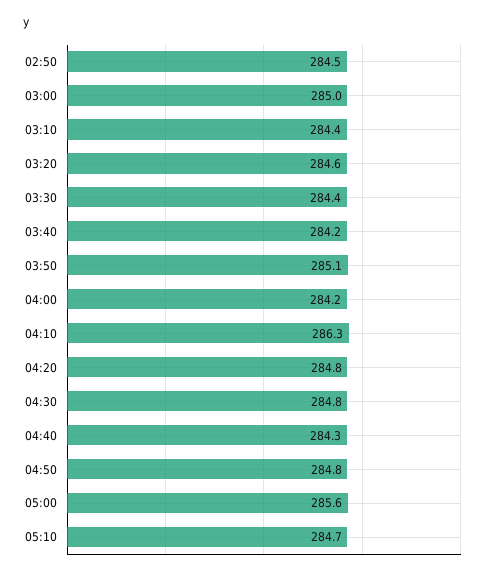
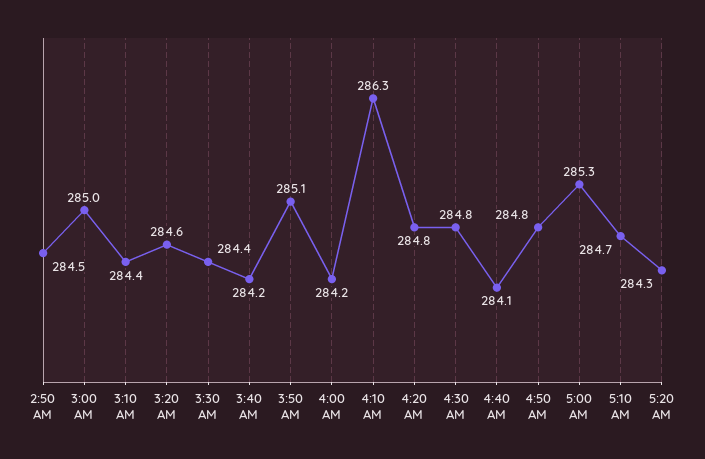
04:40: 284.3 -> 284.1
05:00: 285.6 -> 285.3
5:20 AM: none -> 284.3

